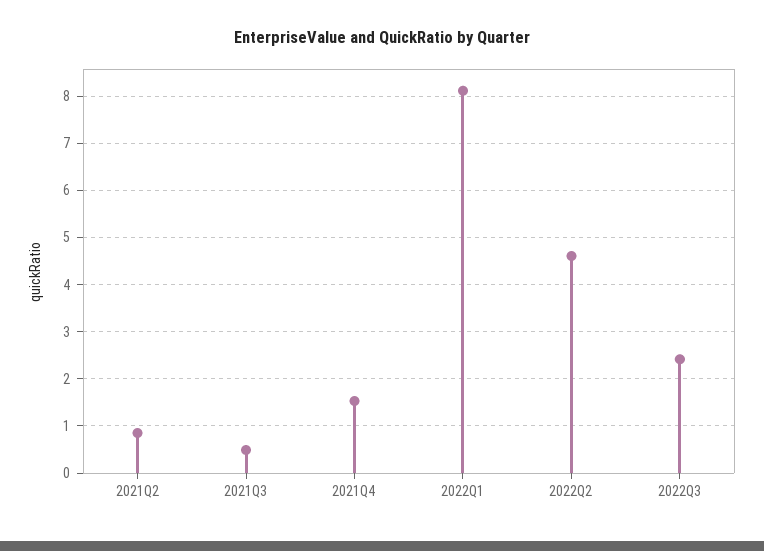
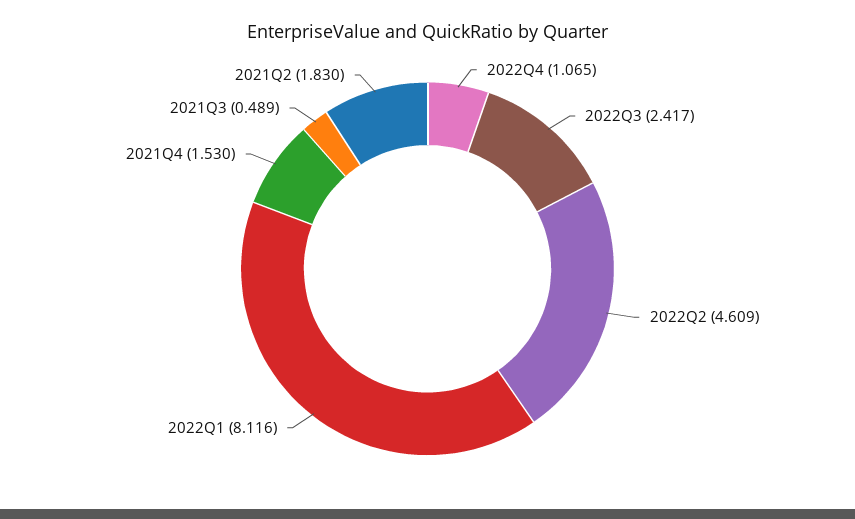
2021Q2: 0.8 -> 1.83
2022Q4: none -> 1.065

